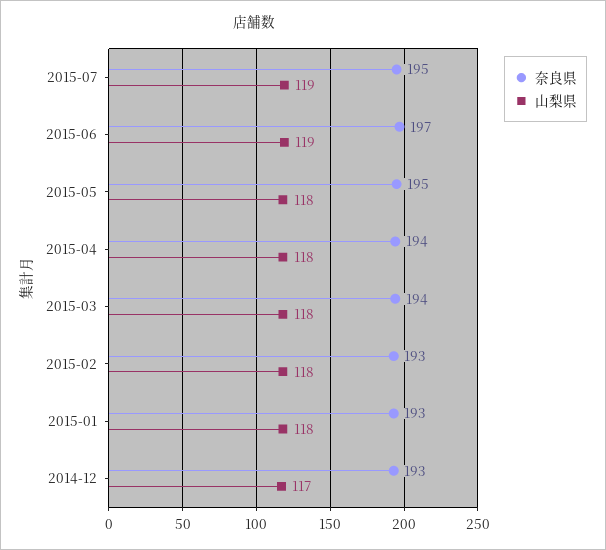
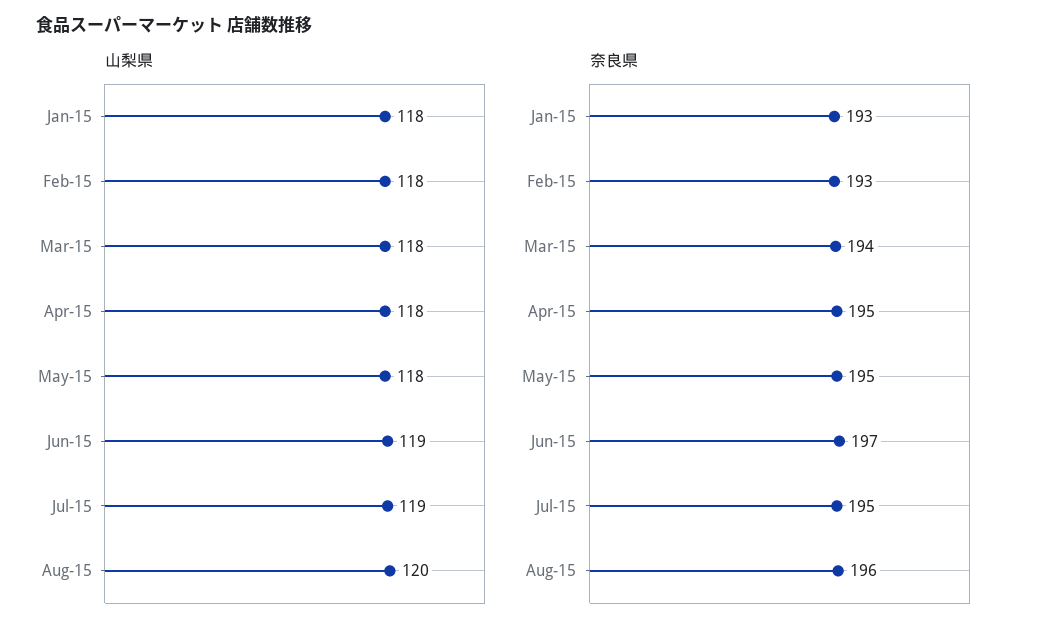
奈良県, 2015-04: 194 -> 195
奈良県, 2014-12: 193 -> none
山梨県, 2014-12: 117 -> none
山梨県, Aug-15: none -> 120
奈良県, Aug-15: none -> 196

